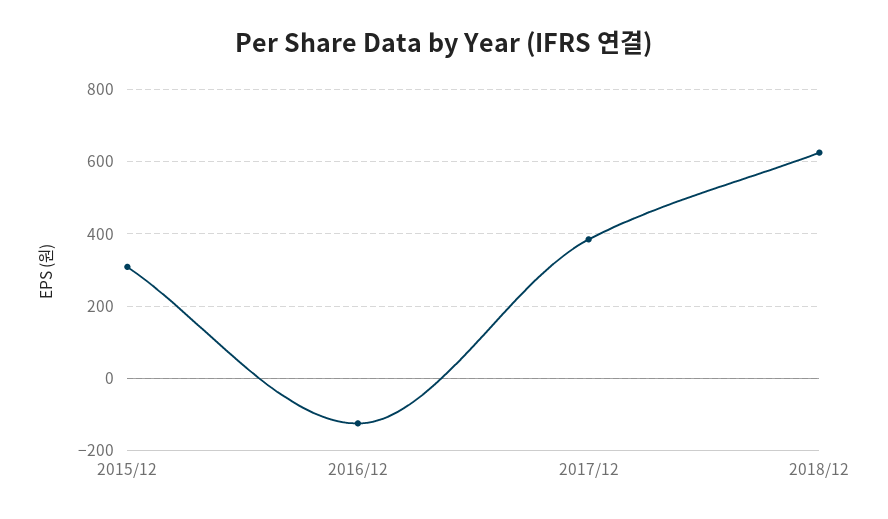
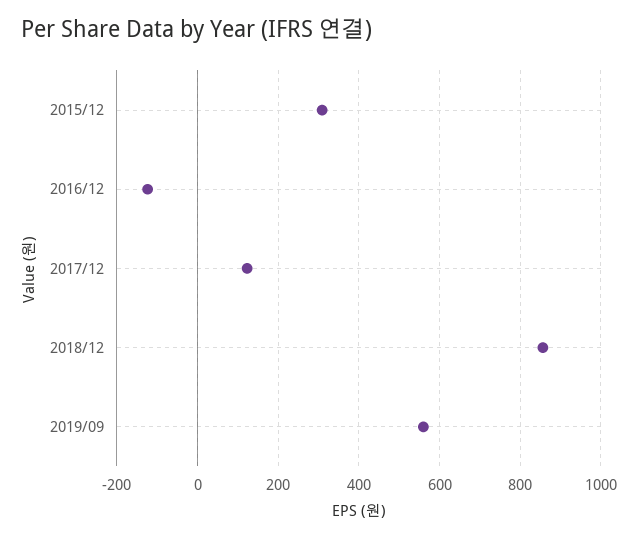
2017/12: 380 -> 120
2018/12: 620 -> 860
2019/09: none -> 560

